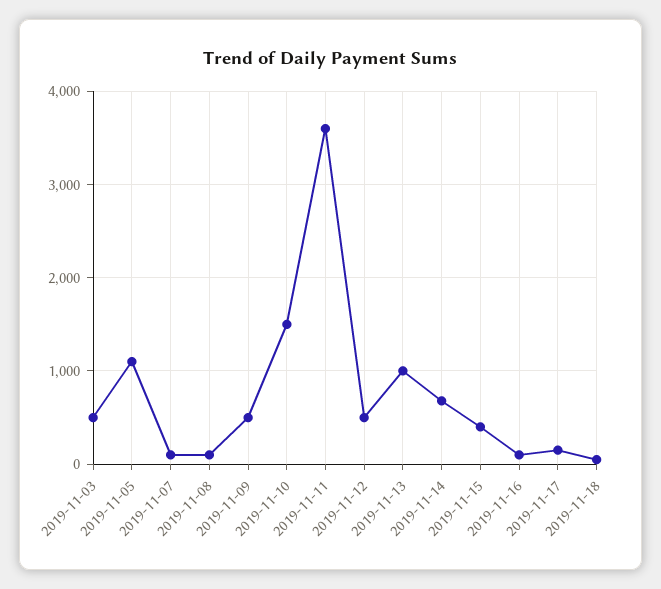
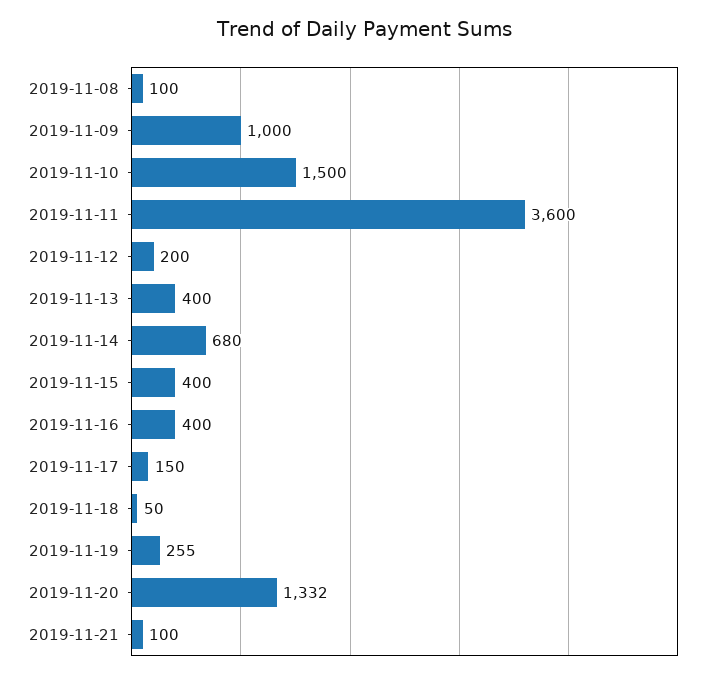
2019-11-03: 500 -> none
2019-11-05: 1100 -> none
2019-11-07: 100 -> none
2019-11-09: 500 -> 1000
2019-11-12: 500 -> 200
2019-11-13: 1000 -> 400
2019-11-16: 100 -> 400
2019-11-19: none -> 255
2019-11-20: none -> 1332
2019-11-21: none -> 100

